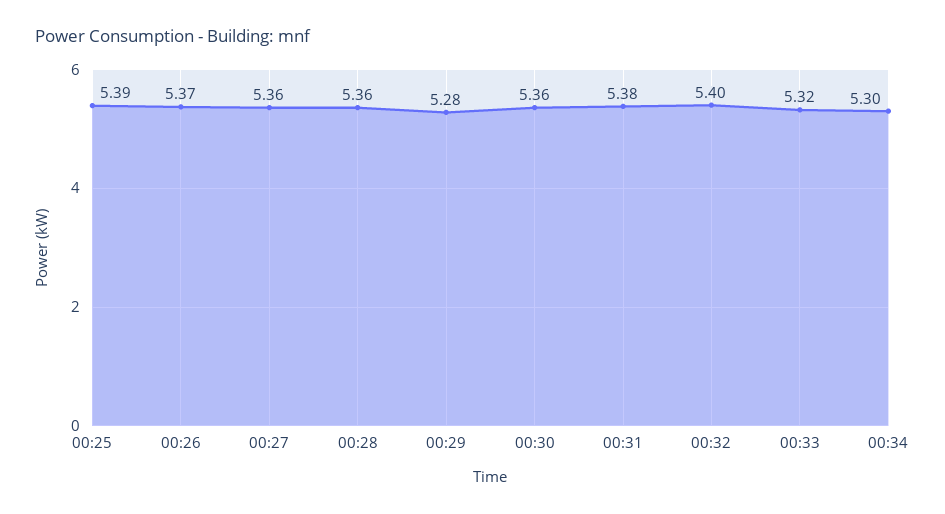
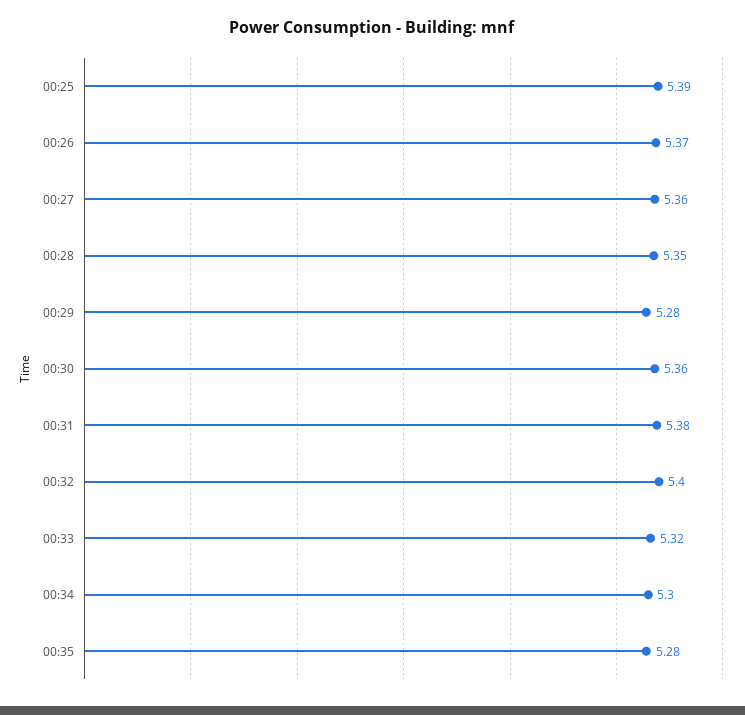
00:28: 5.36 -> 5.35
00:35: none -> 5.28

